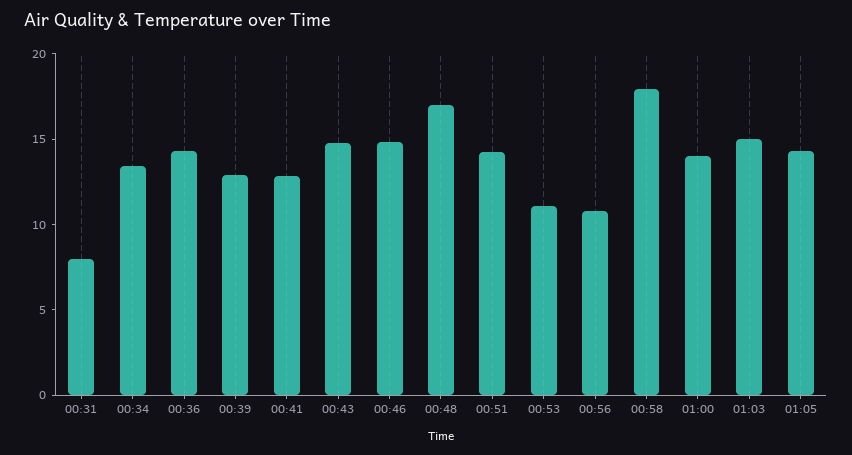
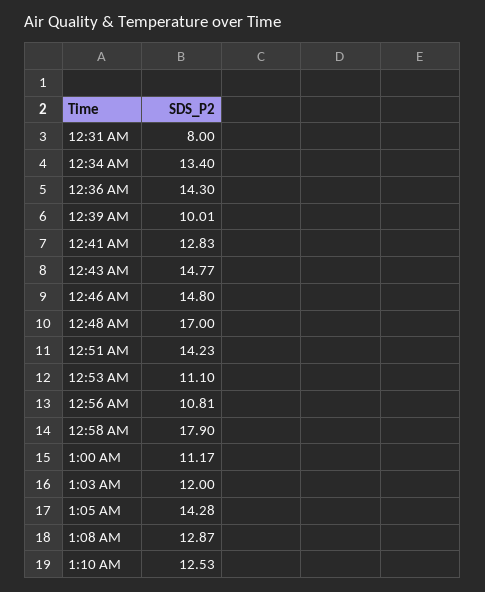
00:39: 13 -> 10.01
01:00: 14 -> 11.17
01:03: 15 -> 12
1:08 AM: none -> 12.87
1:10 AM: none -> 12.53

